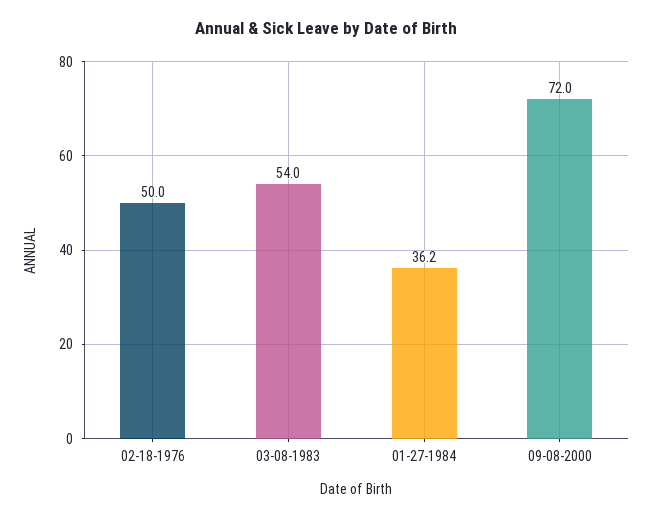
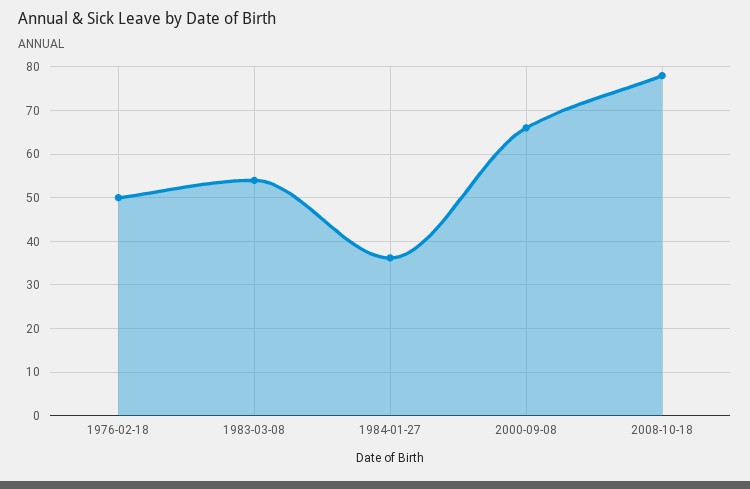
09-08-2000: 72 -> 66
2008-10-18: none -> 78

